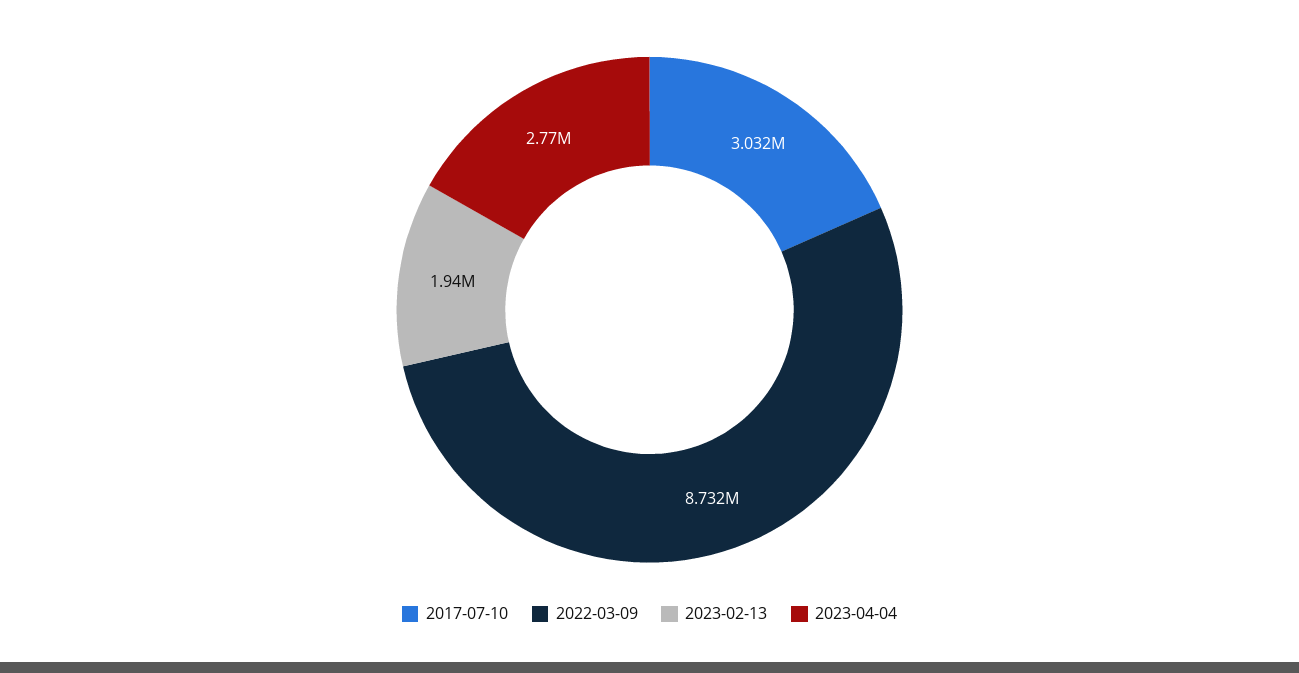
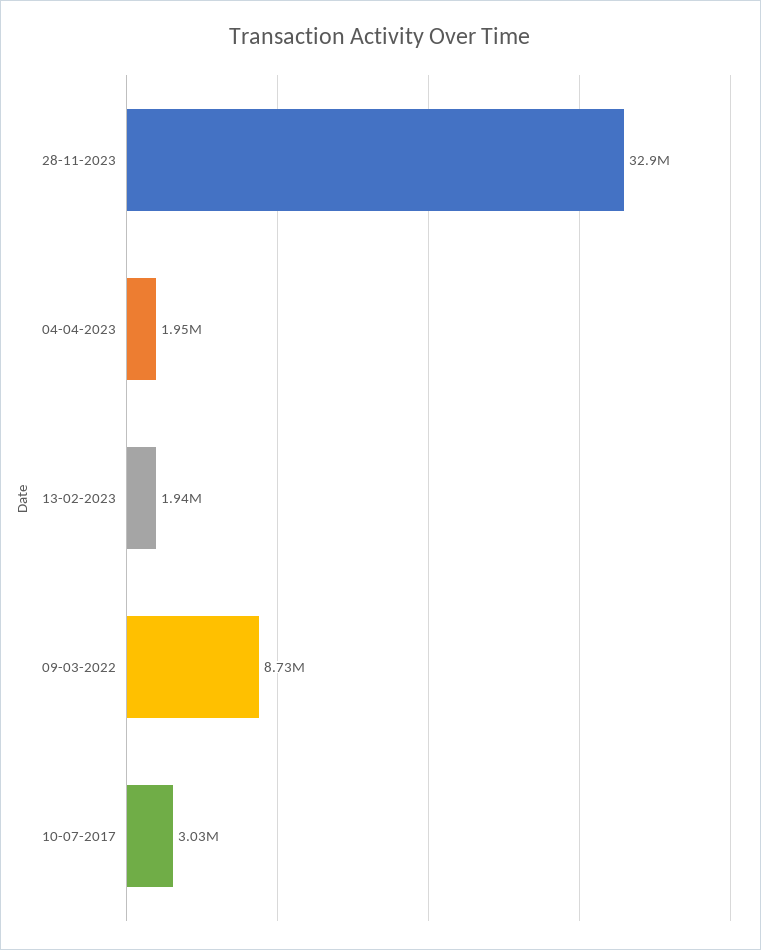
2023-04-04: 2770000 -> 1950000
28-11-2023: none -> 32900000

